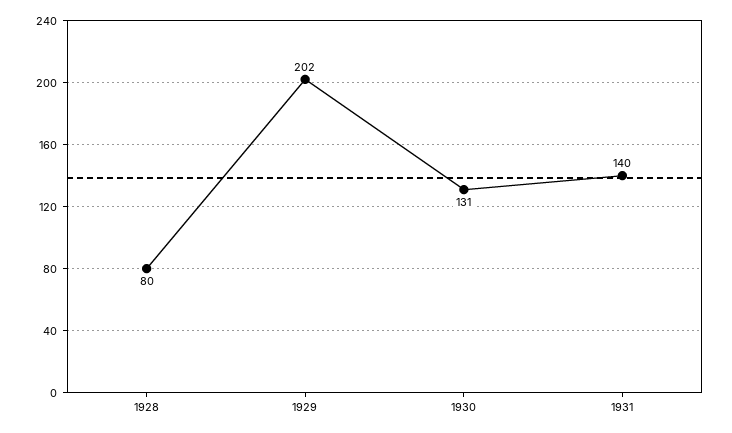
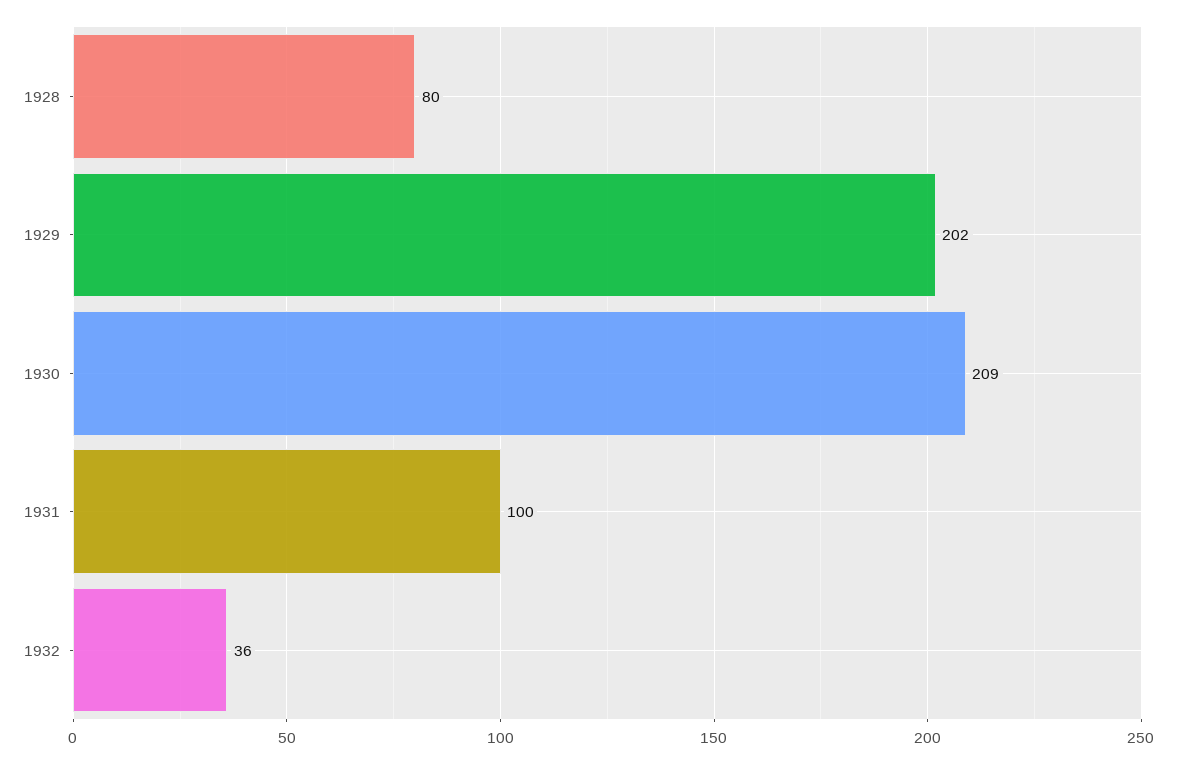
1930: 131 -> 209
1931: 140 -> 100
1932: none -> 36

